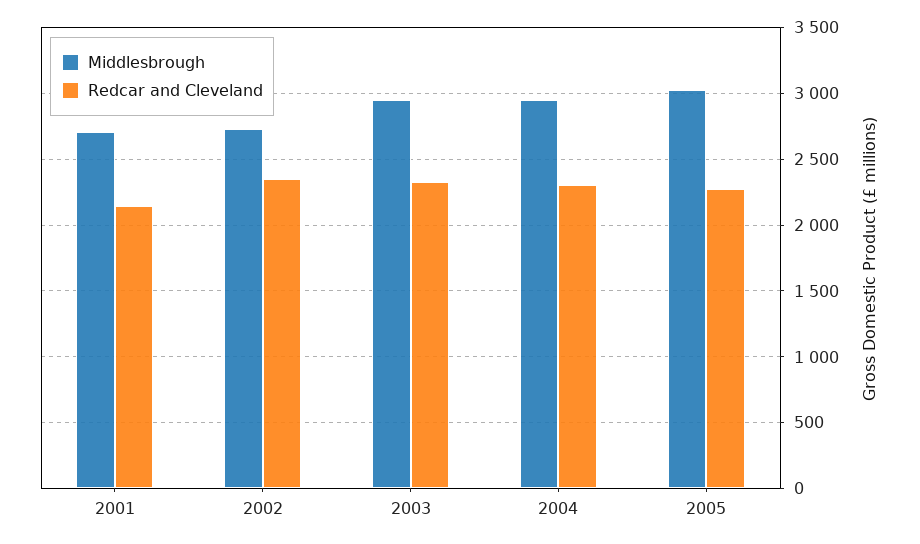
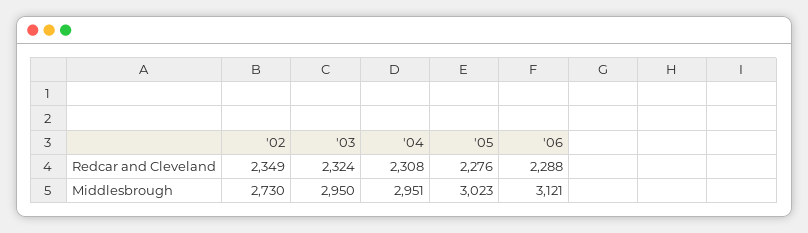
Middlesbrough, 2001: 2700 -> none
Redcar and Cleveland, 2001: 2150 -> none
Redcar and Cleveland, '06: none -> 2288
Middlesbrough, '06: none -> 3121

